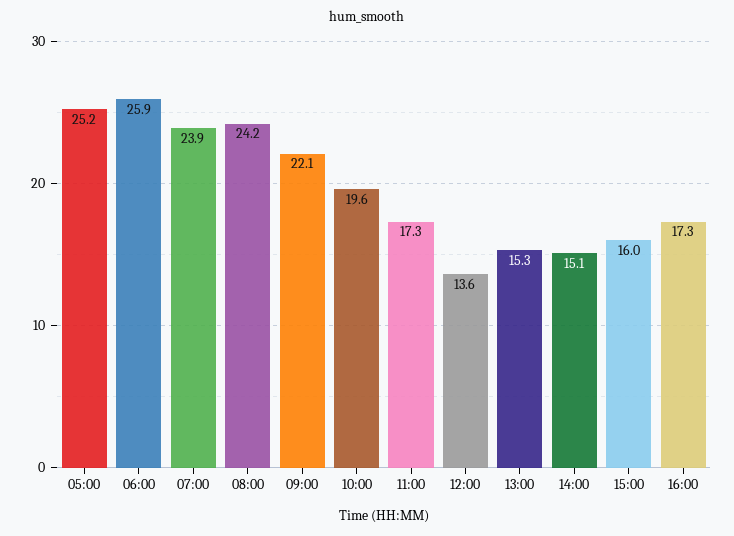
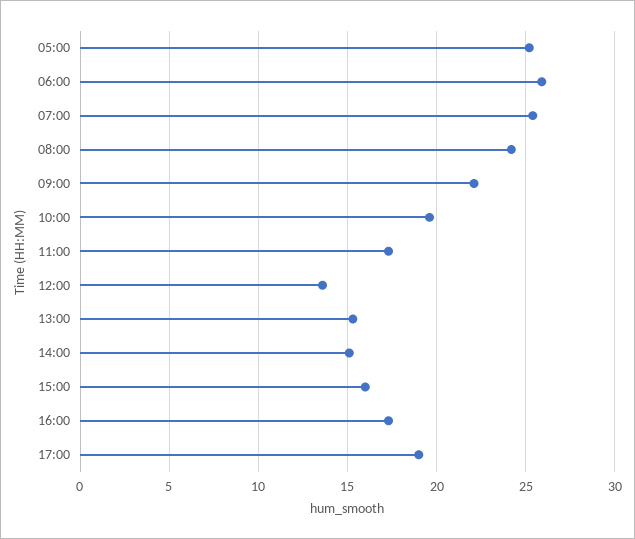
07:00: 23.9 -> 25.5
17:00: none -> 19

